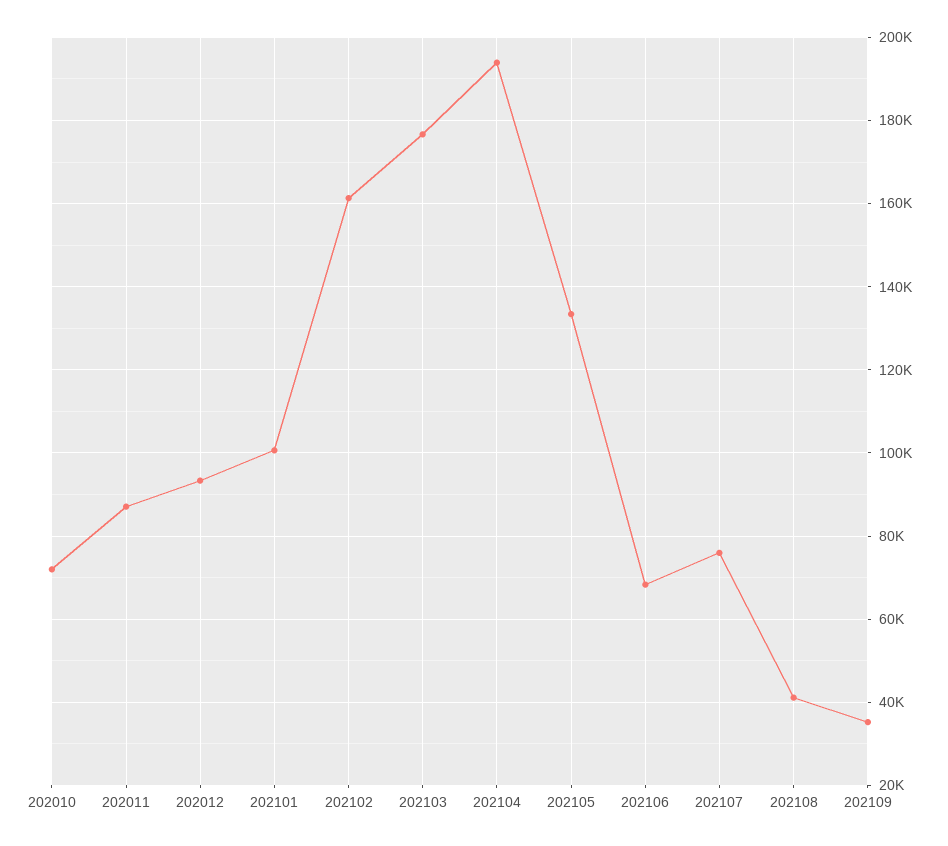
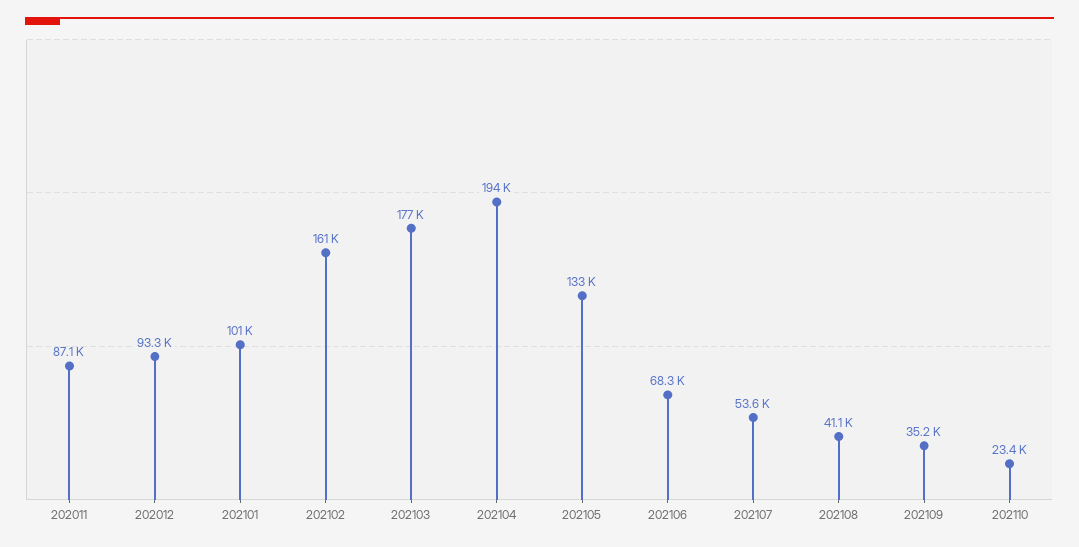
202010: 72000 -> none
202107: 76000 -> 53600
202110: none -> 23400

